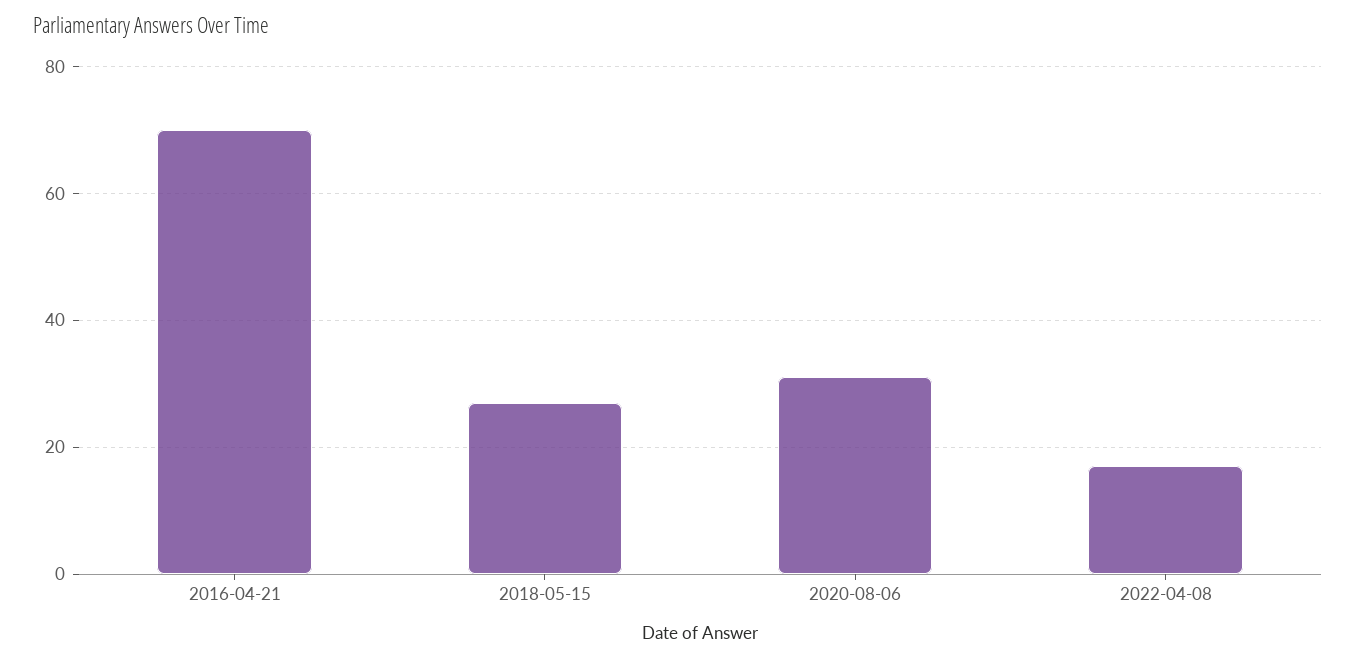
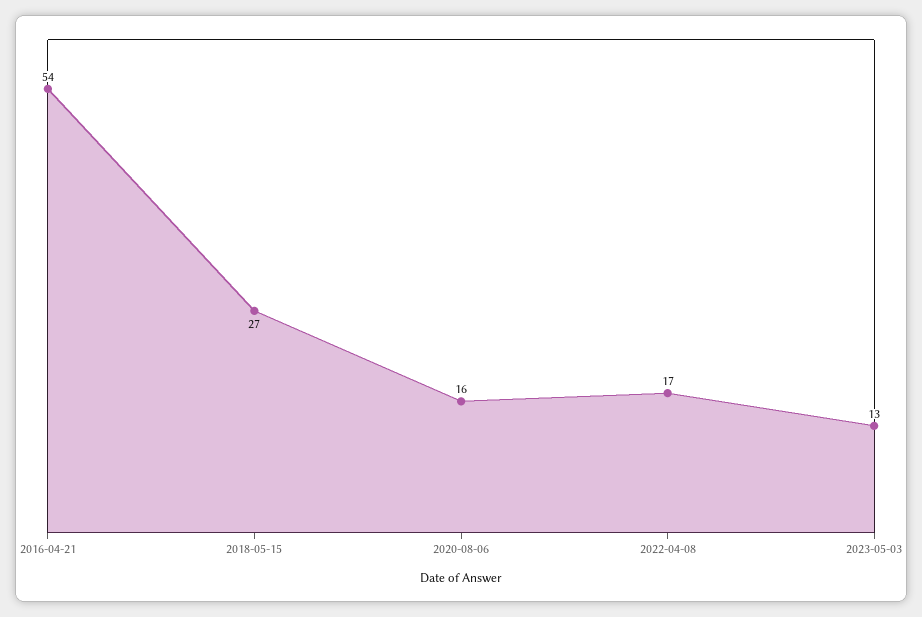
2016-04-21: 70 -> 54
2020-08-06: 30 -> 16
2023-05-03: none -> 13

